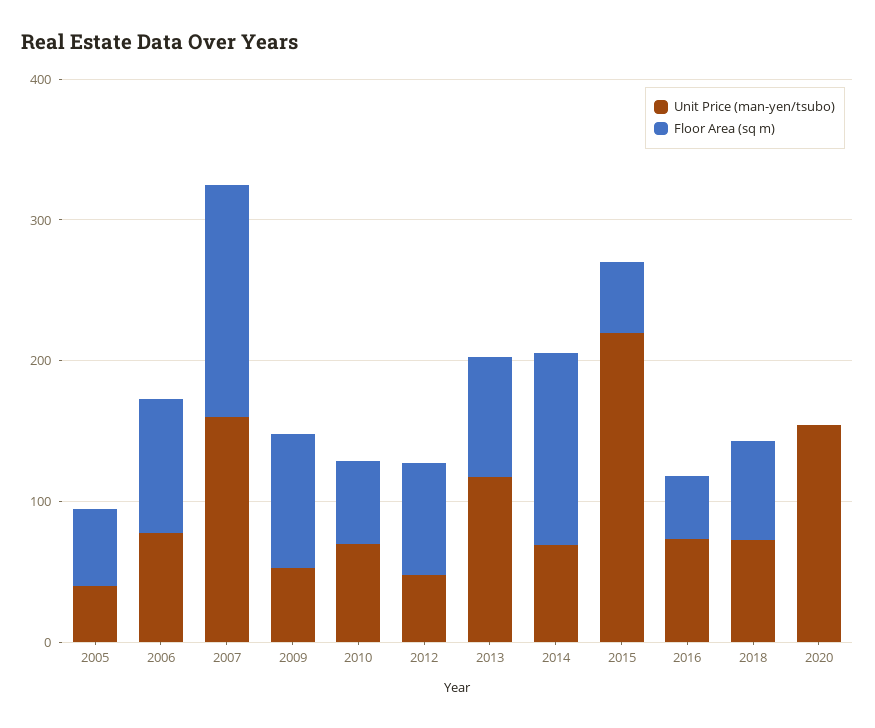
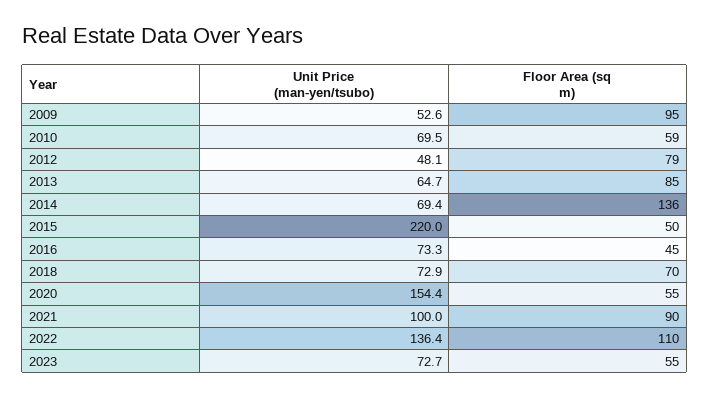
Unit Price (man-yen/tsubo), 2005: 40 -> none
Floor Area (sq m), 2005: 60 -> none
Unit Price (man-yen/tsubo), 2006: 80 -> none
Floor Area (sq m), 2006: 100 -> none
Unit Price (man-yen/tsubo), 2007: 160 -> none
Floor Area (sq m), 2007: 160 -> none
Unit Price (man-yen/tsubo), 2013: 120 -> 64.7
Floor Area (sq m), 2020: 0 -> 55
Unit Price (man-yen/tsubo), 2021: none -> 100
Floor Area (sq m), 2021: none -> 90
Unit Price (man-yen/tsubo), 2022: none -> 136.4
Floor Area (sq m), 2022: none -> 110
Unit Price (man-yen/tsubo), 2023: none -> 72.7
Floor Area (sq m), 2023: none -> 55

